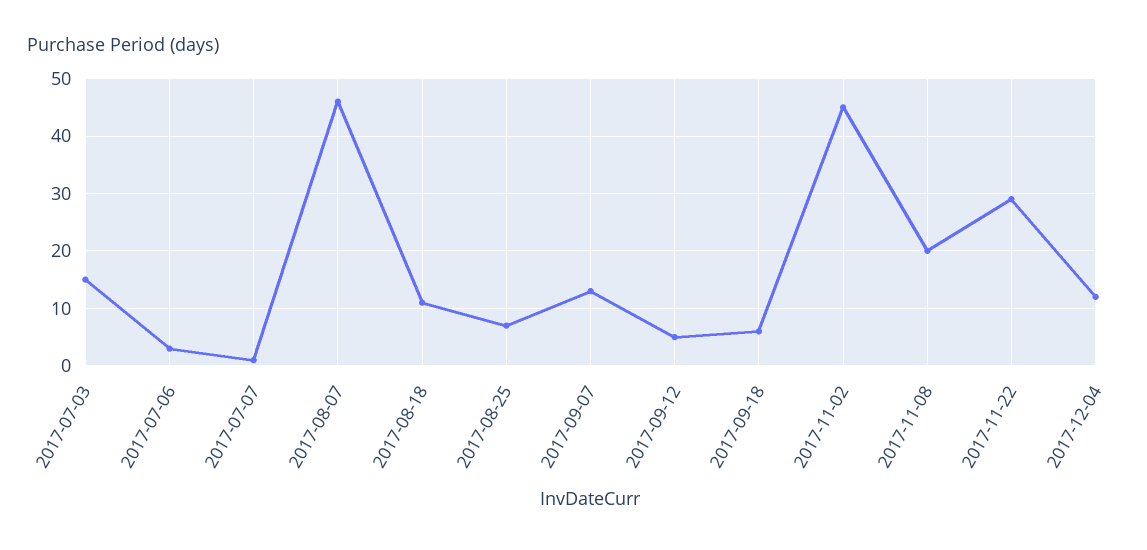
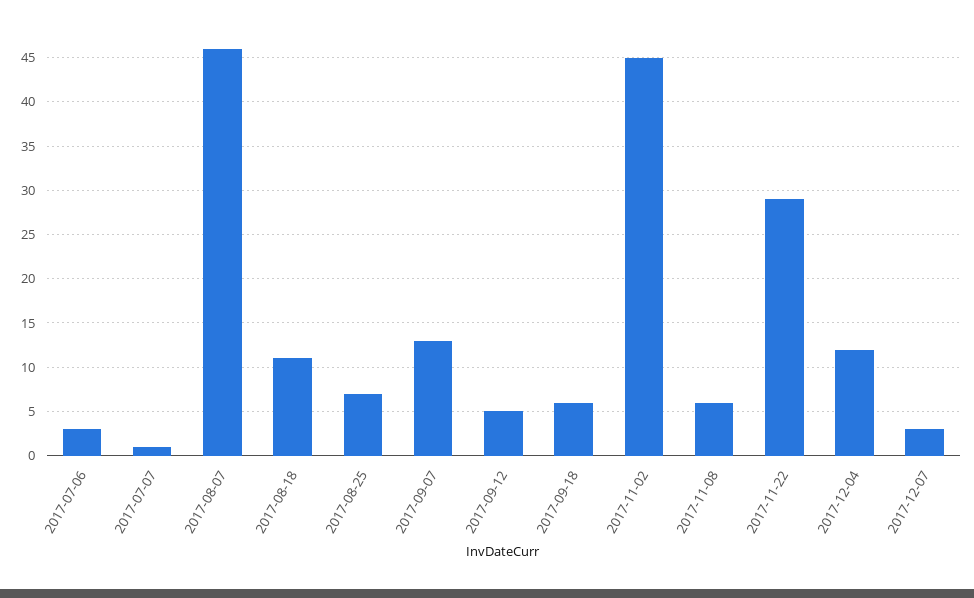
2017-07-03: 15 -> none
2017-11-08: 20 -> 6
2017-12-07: none -> 3

